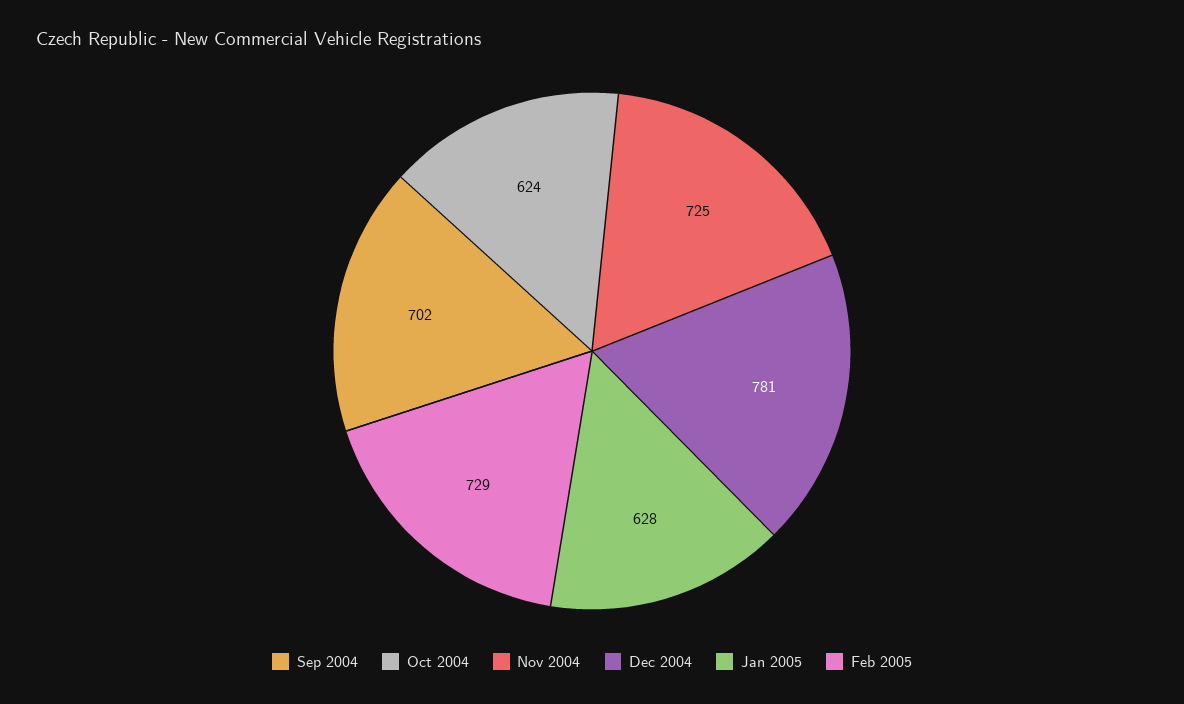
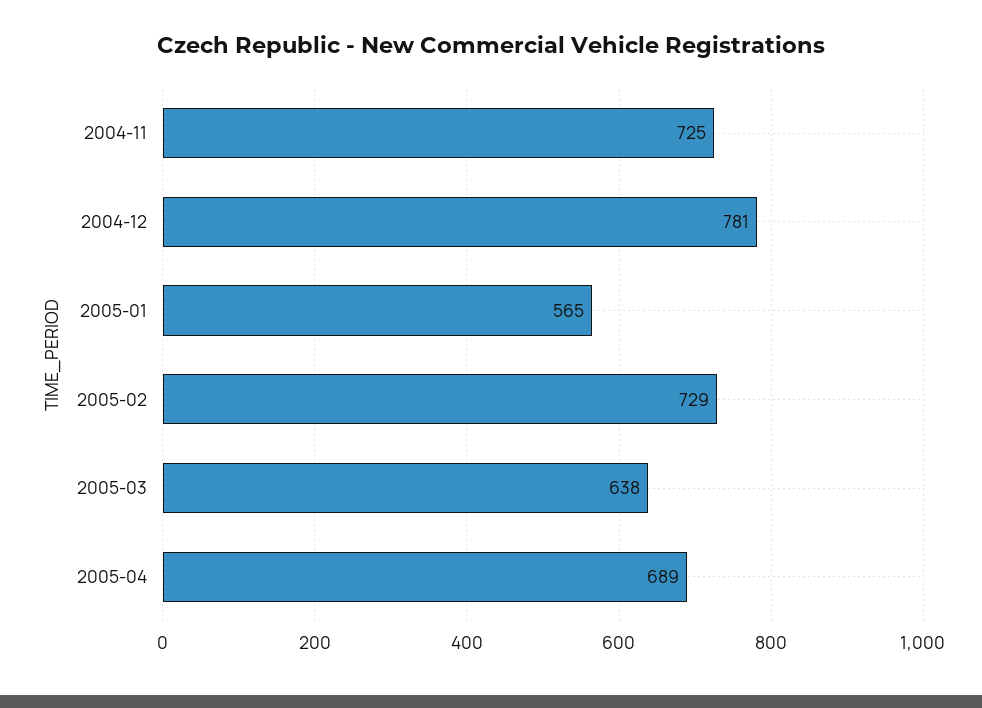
Sep 2004: 702 -> none
Oct 2004: 624 -> none
Jan 2005: 628 -> 565
2005-03: none -> 638
2005-04: none -> 689

